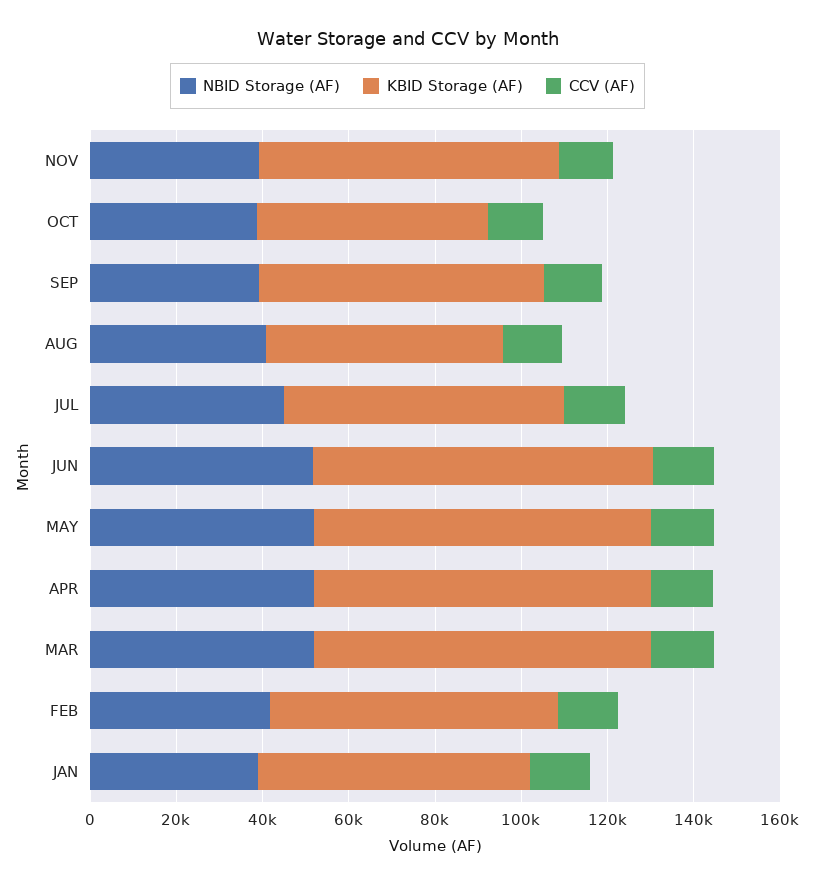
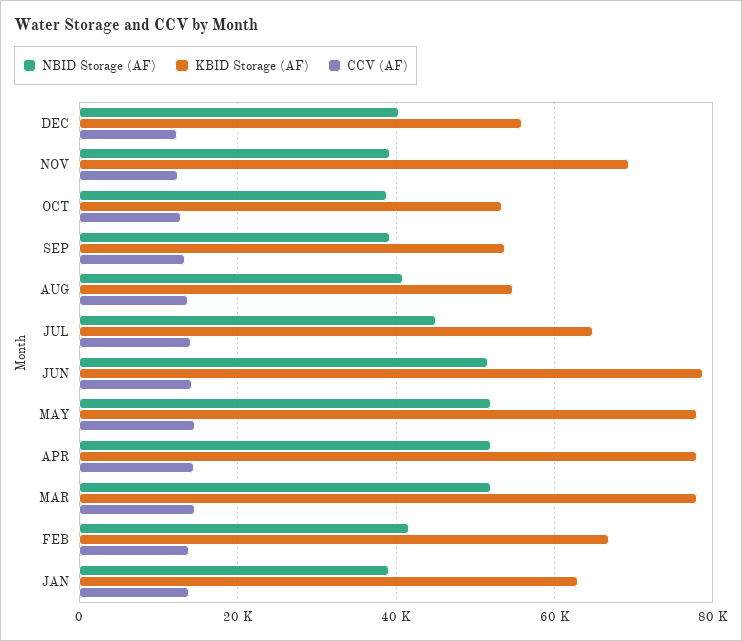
KBID Storage (AF), SEP: 65000 -> 54000
NBID Storage (AF), DEC: none -> 40000
KBID Storage (AF), DEC: none -> 56000
CCV (AF), DEC: none -> 12000

